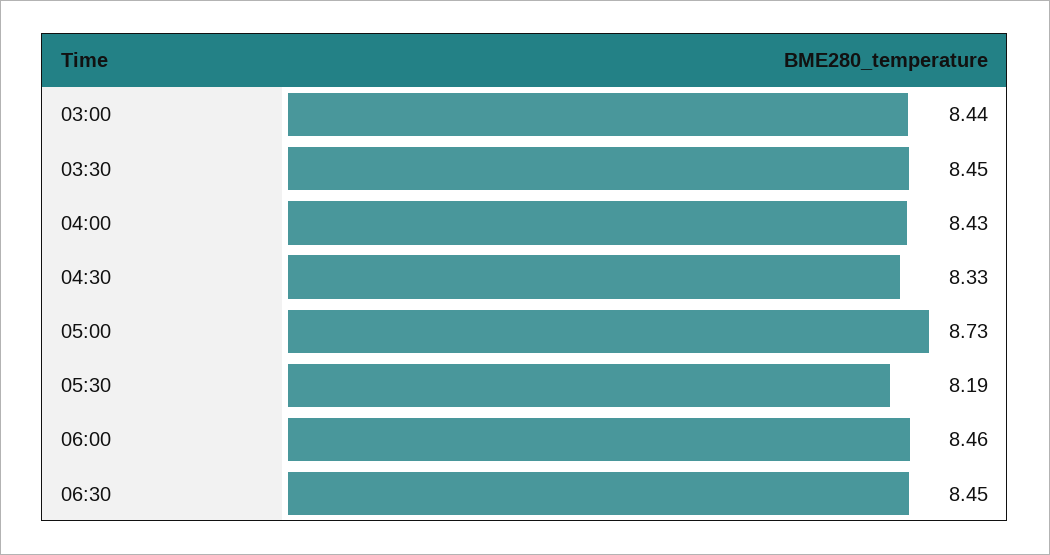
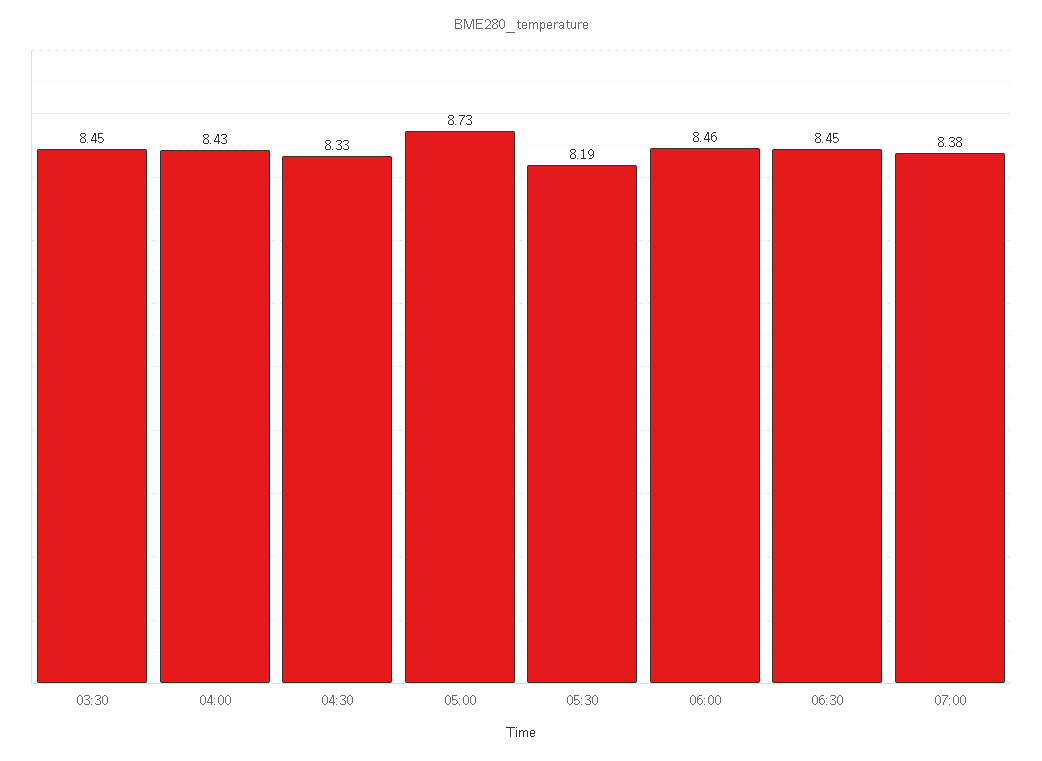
03:00: 8.44 -> none
07:00: none -> 8.38

